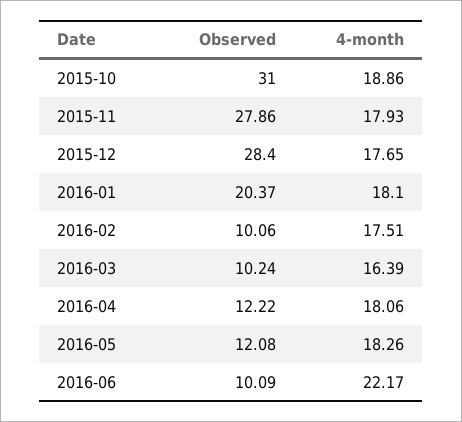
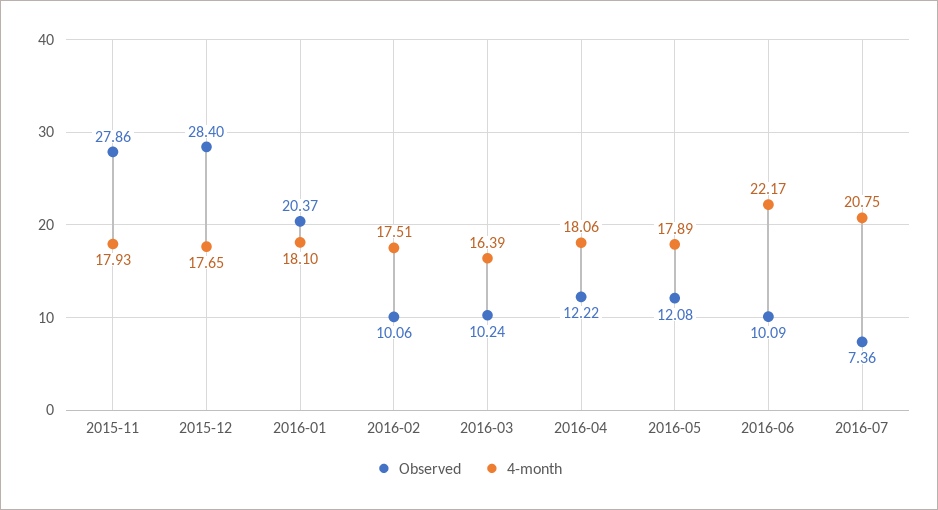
Observed, 2015-10: 31 -> none
4-month, 2015-10: 18.86 -> none
4-month, 2016-05: 18.26 -> 17.89
Observed, 2016-07: none -> 7.36
4-month, 2016-07: none -> 20.75

